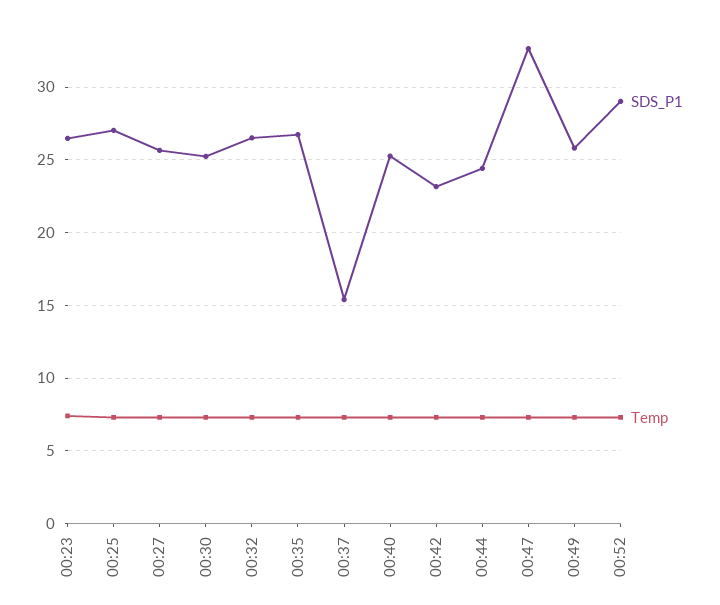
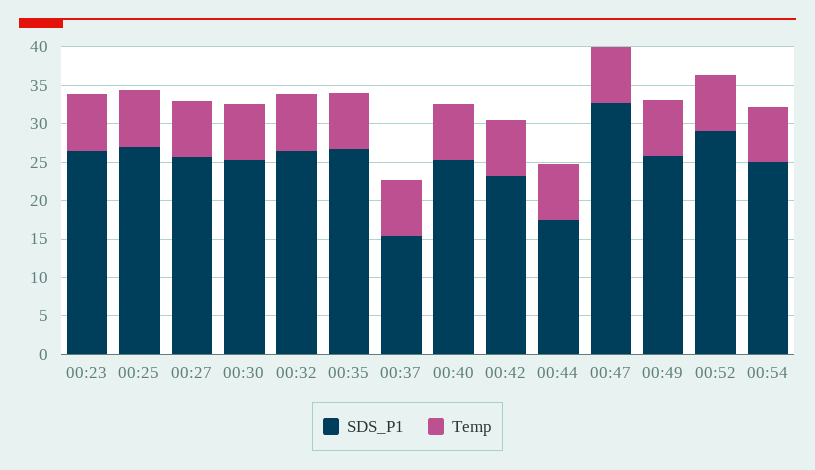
SDS_P1, 00:44: 24.5 -> 17.5
SDS_P1, 00:54: none -> 25
Temp, 00:54: none -> 7.5

